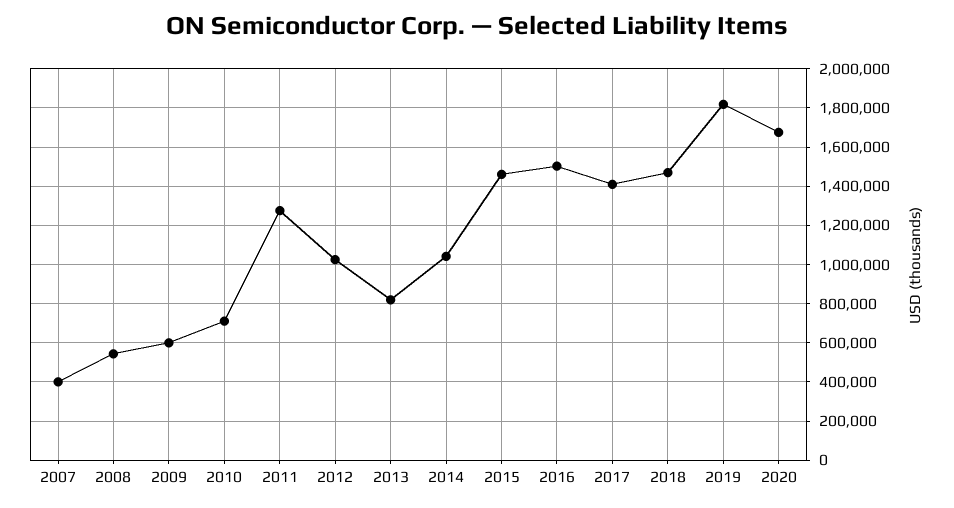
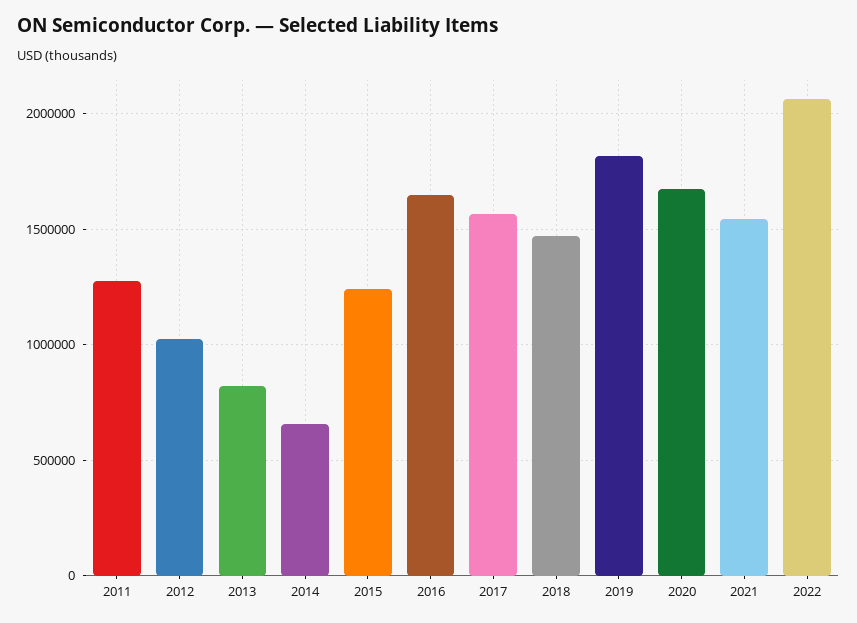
2007: 400000 -> none
2008: 550000 -> none
2009: 600000 -> none
2010: 700000 -> none
2014: 1050000 -> 650000
2015: 1450000 -> 1250000
2016: 1500000 -> 1650000
2017: 1400000 -> 1550000
2021: none -> 1550000
2022: none -> 2050000

